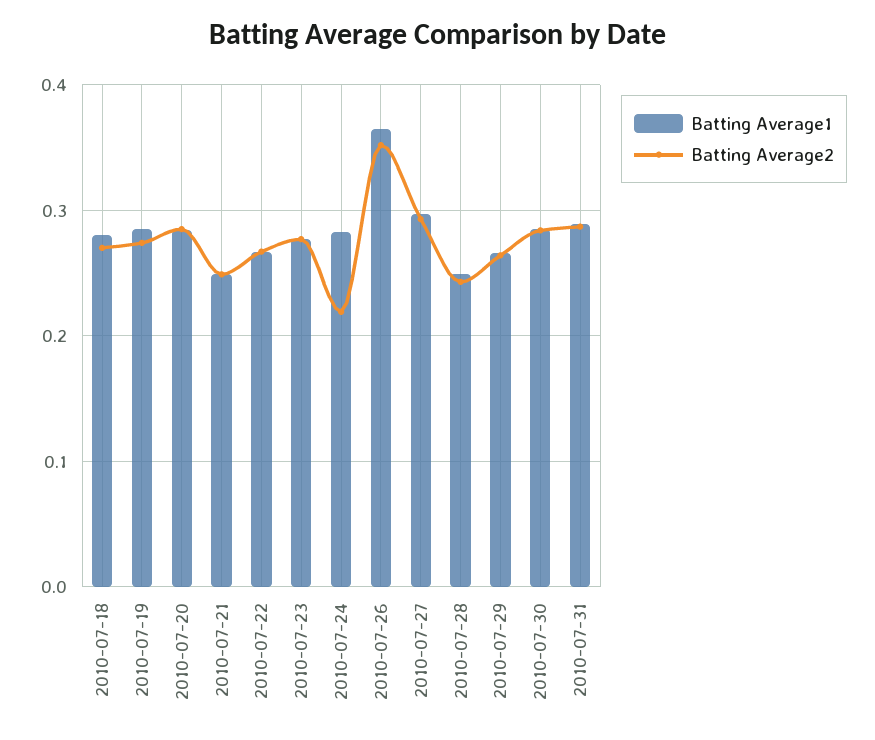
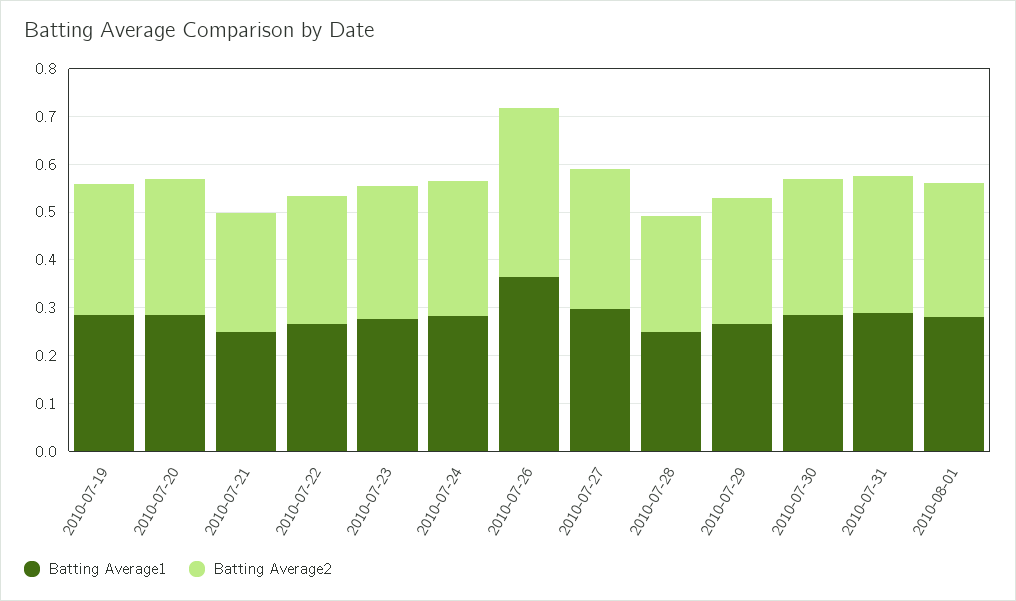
Batting Average1, 2010-07-18: 0.28 -> none
Batting Average2, 2010-07-18: 0.27 -> none
Batting Average2, 2010-07-24: 0.22 -> 0.28
Batting Average1, 2010-08-01: none -> 0.28
Batting Average2, 2010-08-01: none -> 0.28

